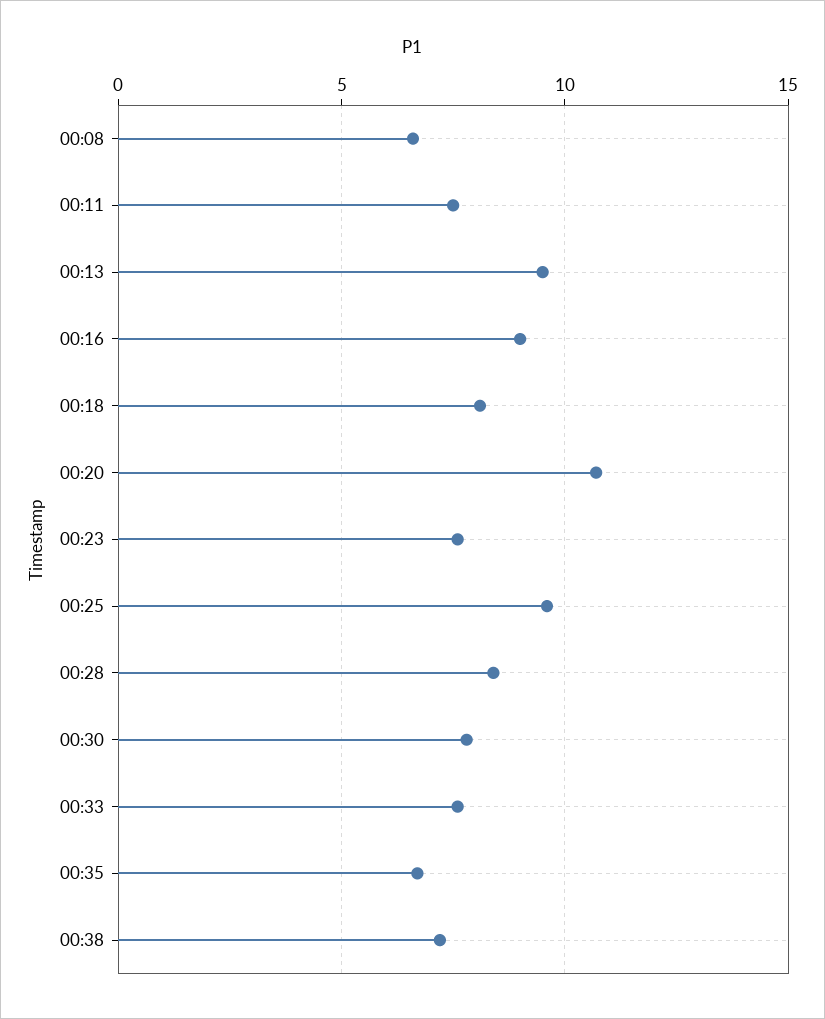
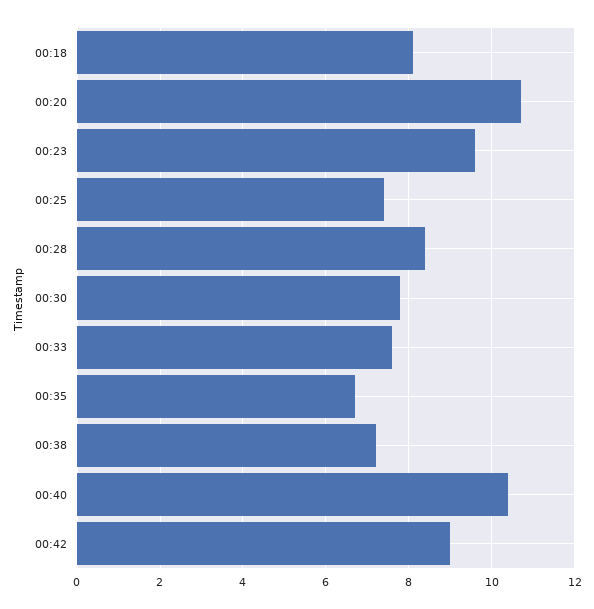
00:08: 6.5 -> none
00:11: 7.5 -> none
00:13: 9.5 -> none
00:16: 9 -> none
00:23: 7.5 -> 9.5
00:25: 9.5 -> 7.5
00:40: none -> 10.5
00:42: none -> 9

